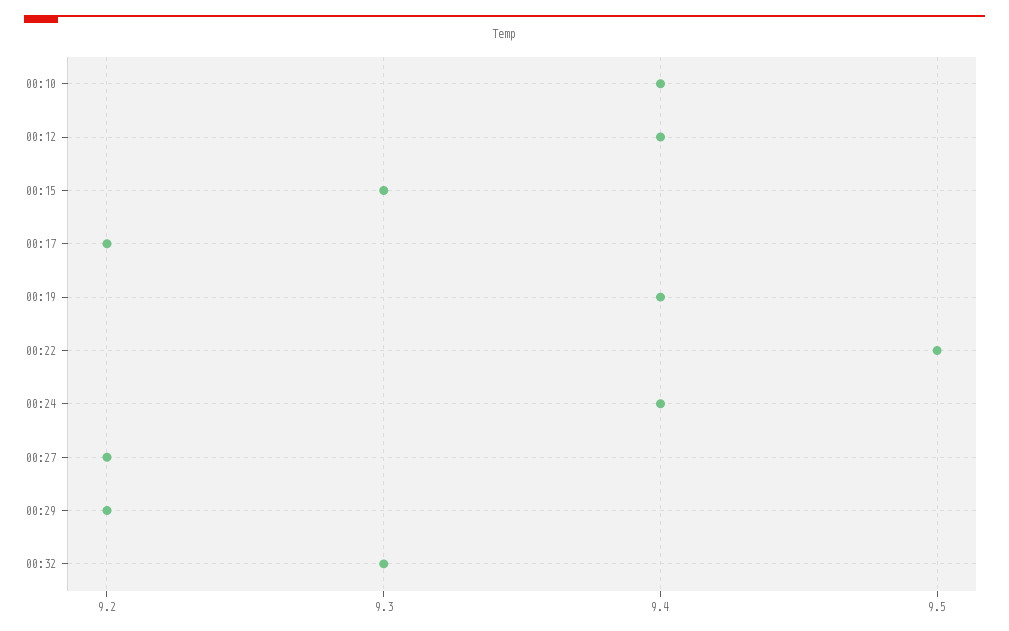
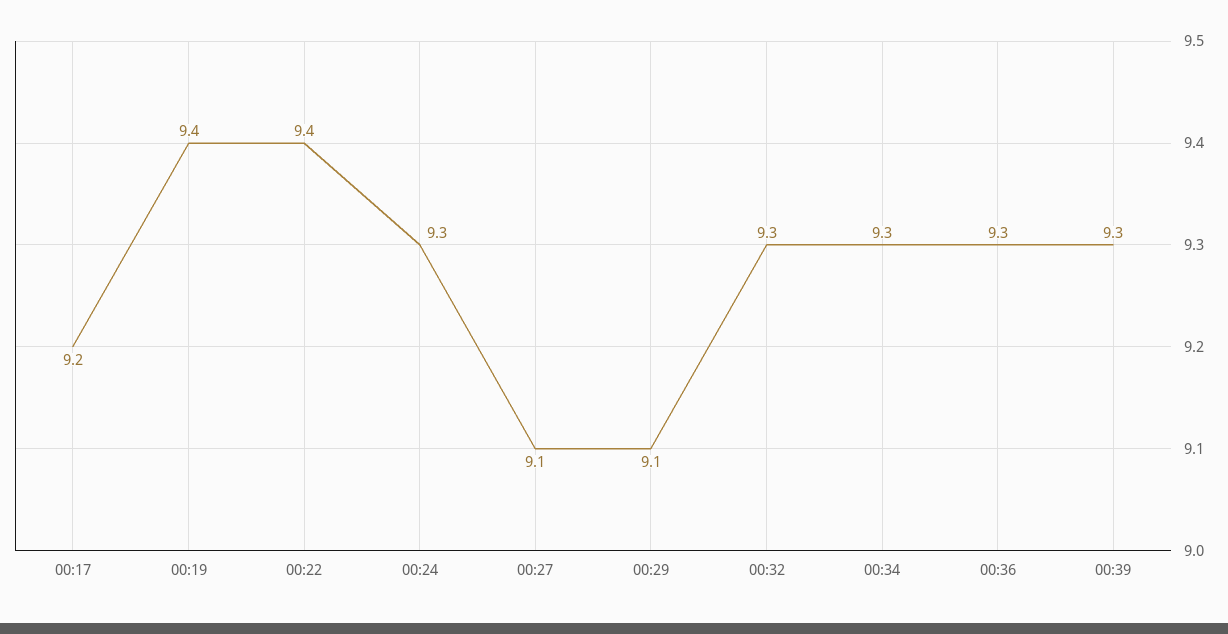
00:10: 9.4 -> none
00:12: 9.4 -> none
00:15: 9.3 -> none
00:22: 9.5 -> 9.4
00:24: 9.4 -> 9.3
00:27: 9.2 -> 9.1
00:29: 9.2 -> 9.1
00:34: none -> 9.3
00:36: none -> 9.3
00:39: none -> 9.3

